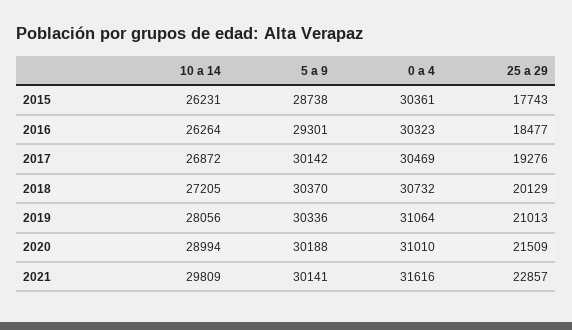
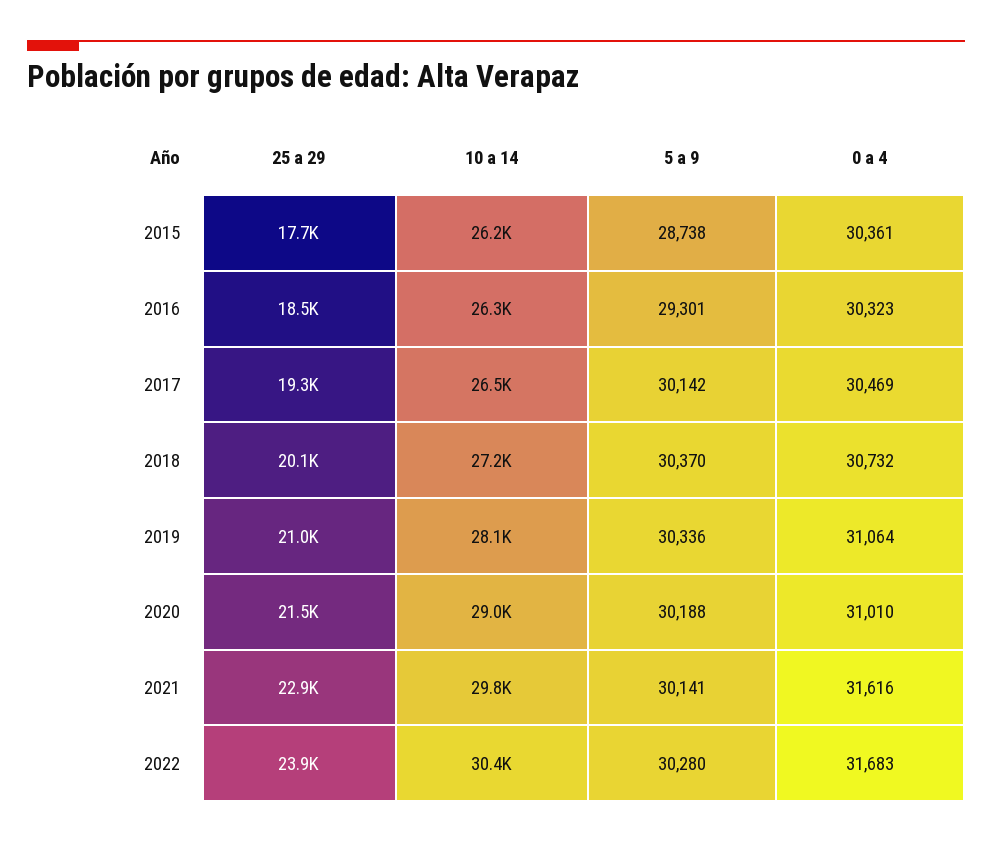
10 a 14, 2017: 26872 -> 26500
25 a 29, 2022: none -> 23900
10 a 14, 2022: none -> 30400
5 a 9, 2022: none -> 30280
0 a 4, 2022: none -> 31683

